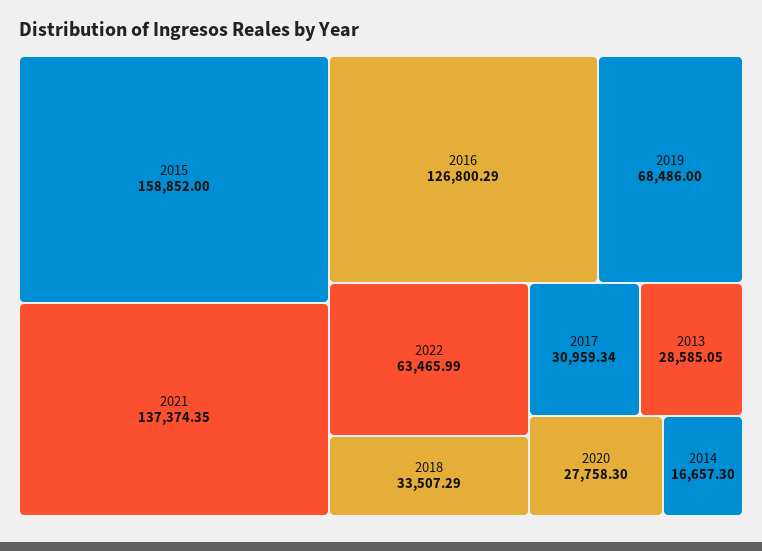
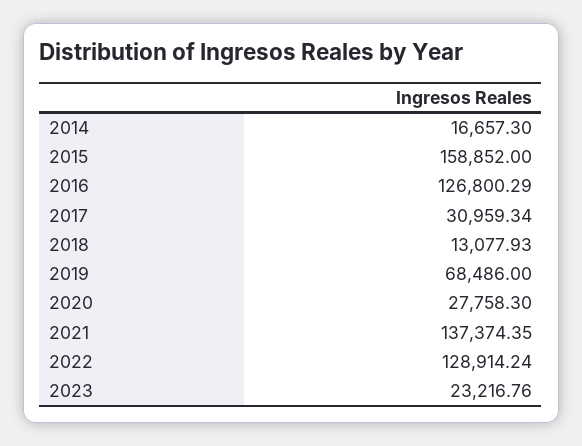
2022: 63465.99 -> 128914.24
2018: 33507.29 -> 13077.93
2013: 28585.05 -> none
2023: none -> 23216.76

